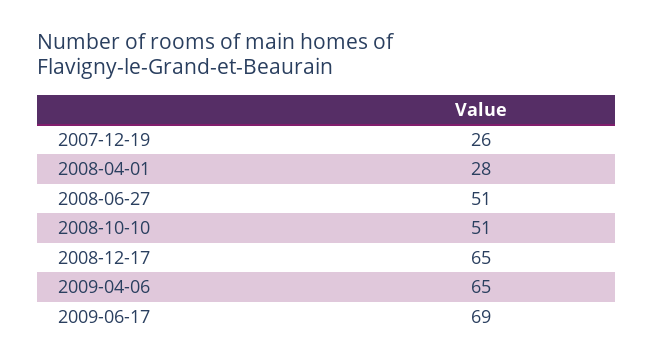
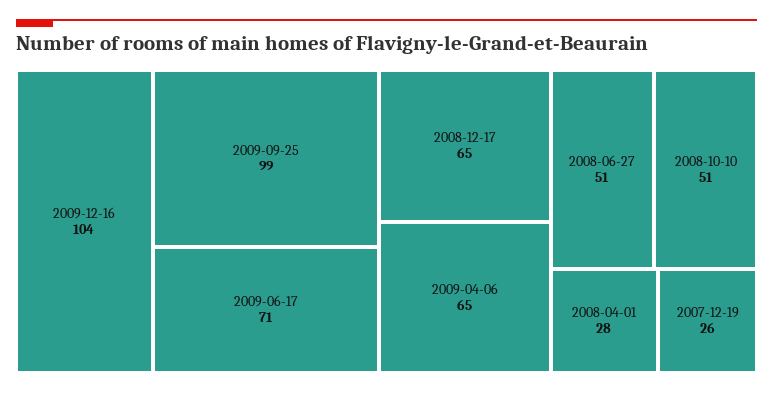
2009-06-17: 69 -> 71
2009-12-16: none -> 104
2009-09-25: none -> 99

